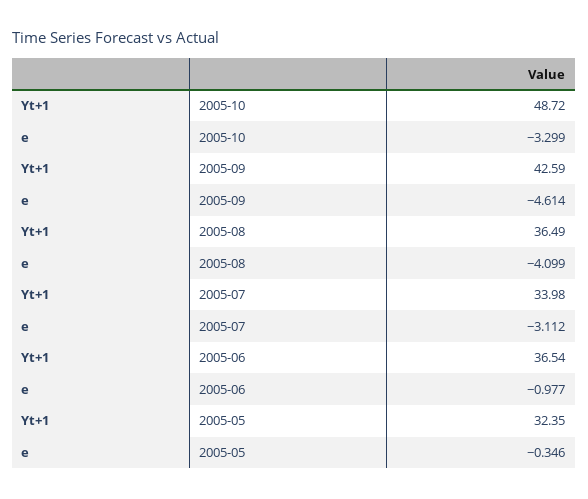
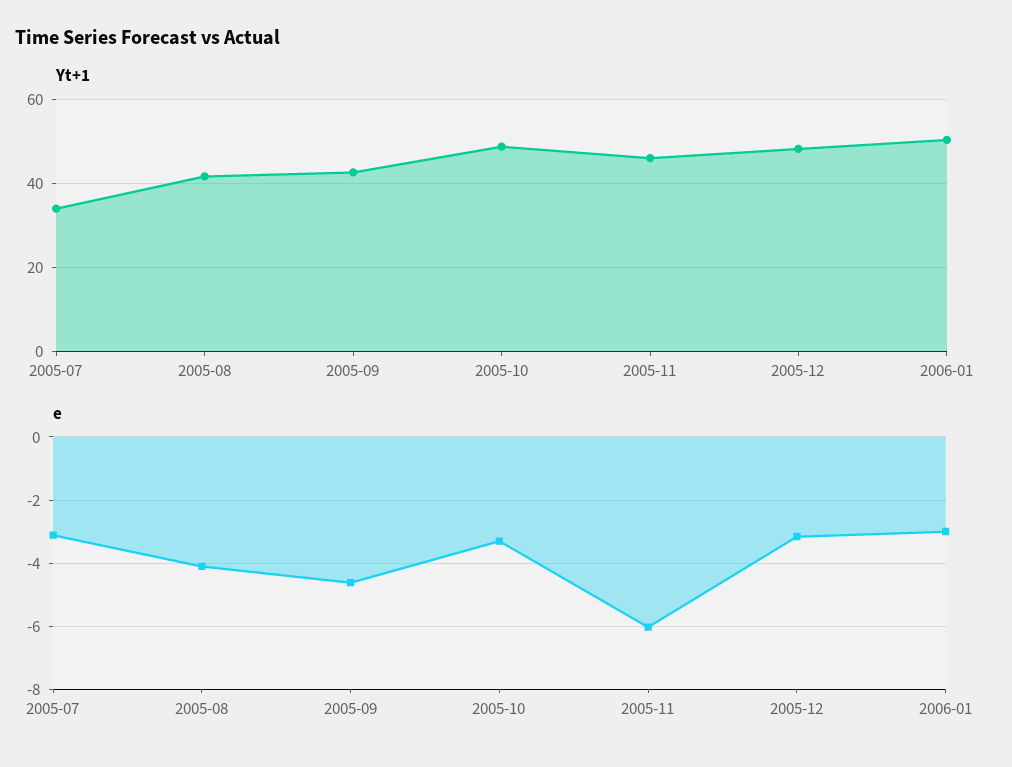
Yt+1, 2005-08: 36.49 -> 42
Yt+1, 2005-06: 36.54 -> none
e, 2005-06: -0.977 -> none
Yt+1, 2005-05: 32.35 -> none
e, 2005-05: -0.346 -> none
Yt+1, 2005-11: none -> 46
Yt+1, 2005-12: none -> 48
Yt+1, 2006-01: none -> 50
e, 2005-11: none -> -6
e, 2005-12: none -> -3.2
e, 2006-01: none -> -3

